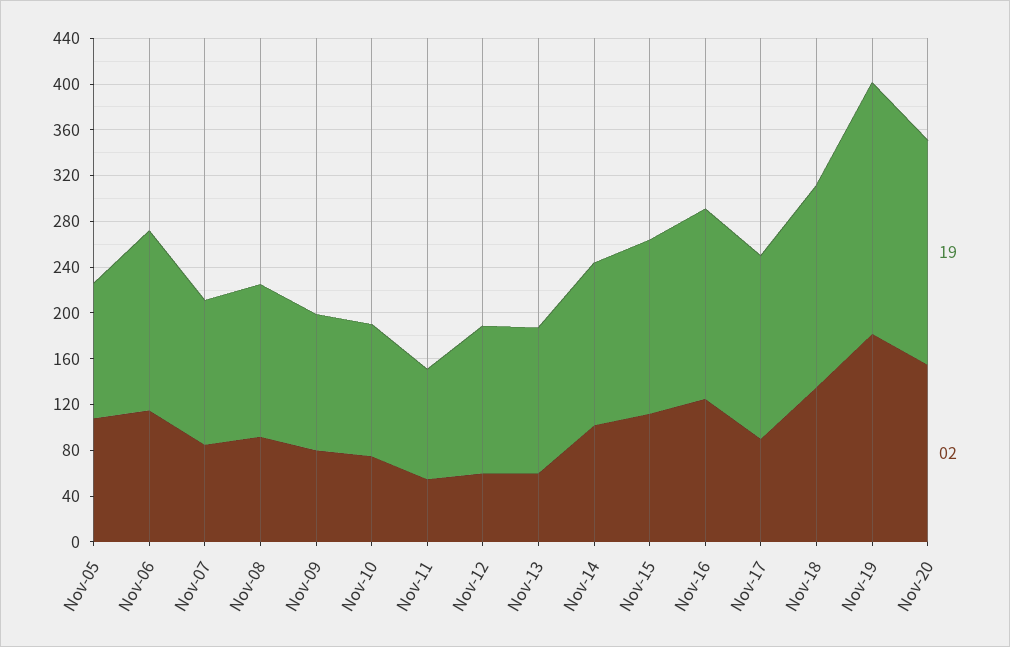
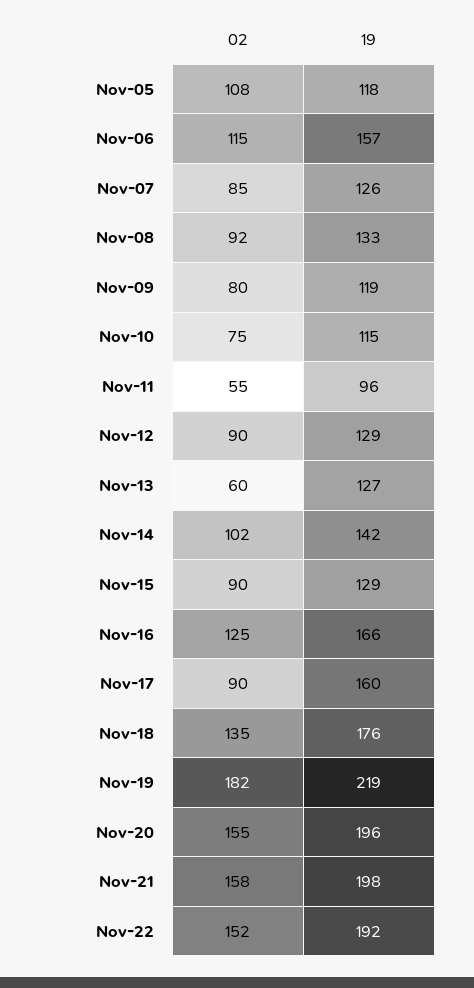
02, Nov-12: 60 -> 90
19, Nov-15: 150 -> 129
02, Nov-15: 110 -> 90
02, Nov-21: none -> 158
19, Nov-21: none -> 198
02, Nov-22: none -> 152
19, Nov-22: none -> 192

